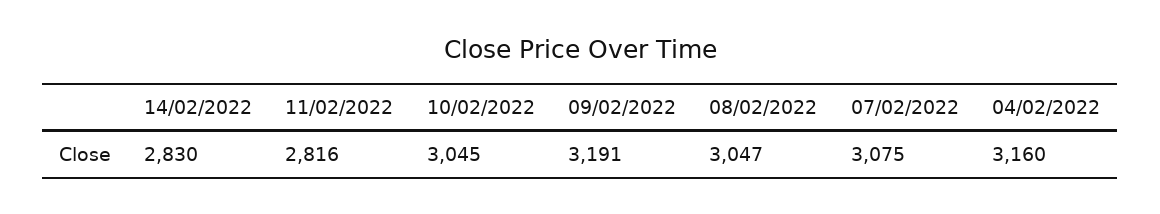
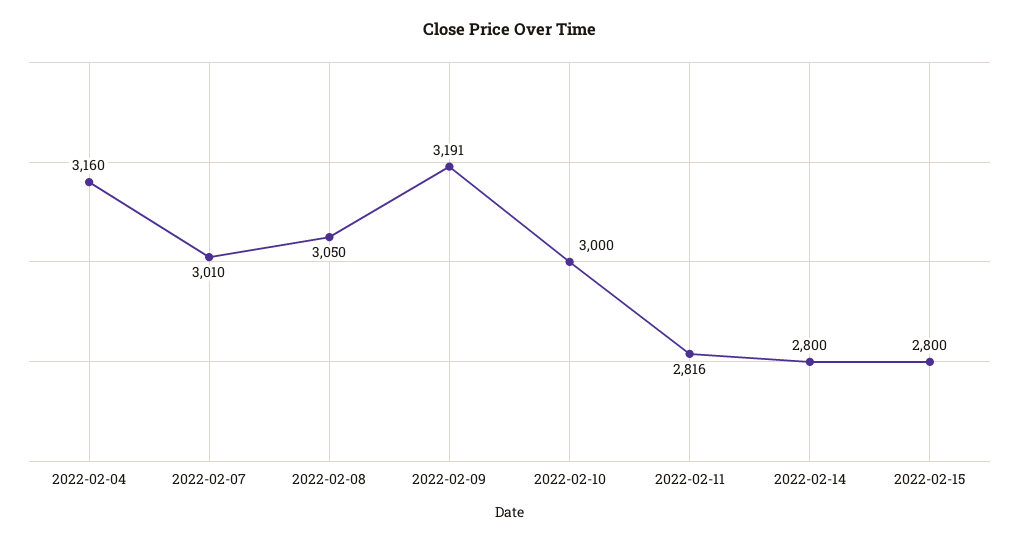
14/02/2022: 2830 -> 2800
10/02/2022: 3045 -> 3000
08/02/2022: 3047 -> 3050
07/02/2022: 3075 -> 3010
2022-02-15: none -> 2800

